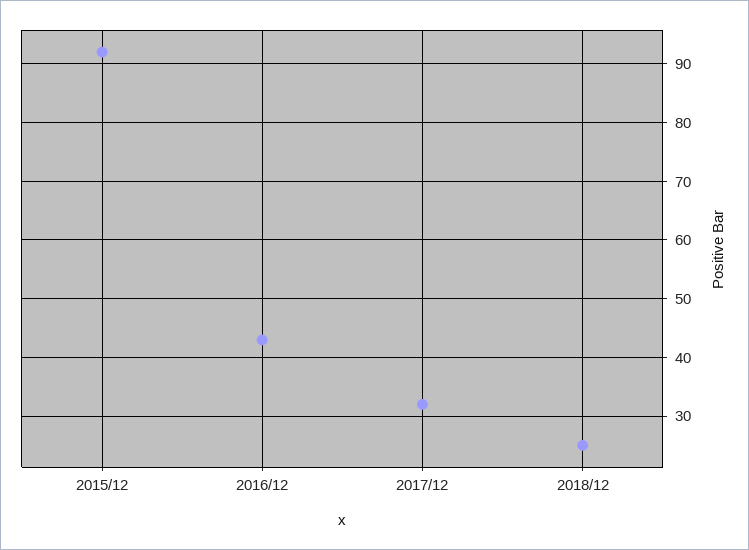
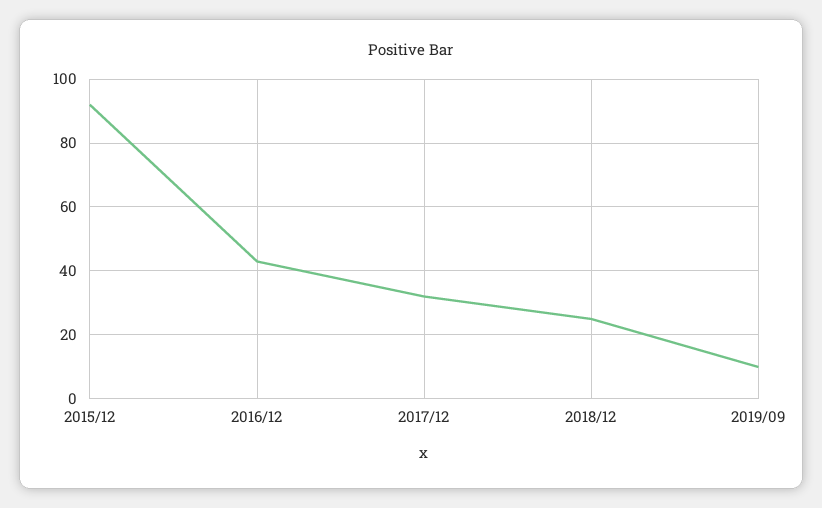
2019/09: none -> 10

